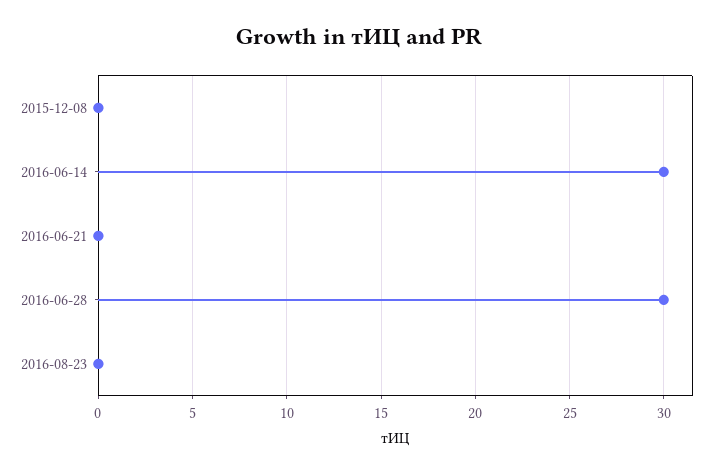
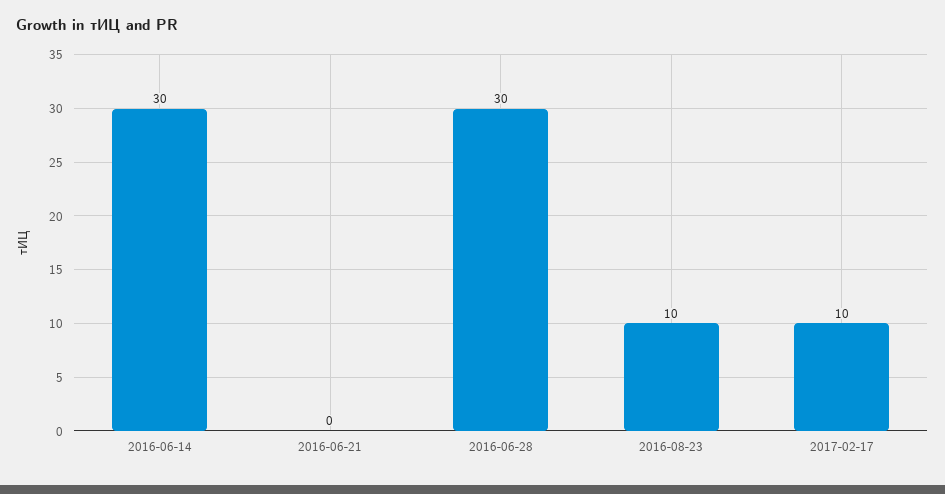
2015-12-08: 0 -> none
2016-08-23: 0 -> 10
2017-02-17: none -> 10

